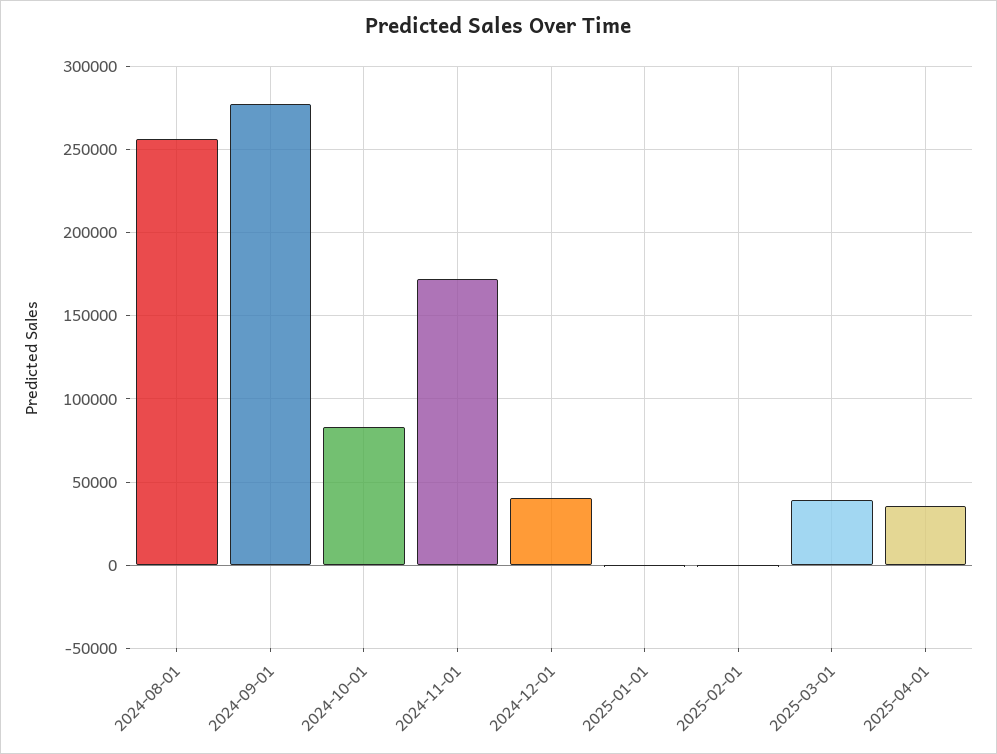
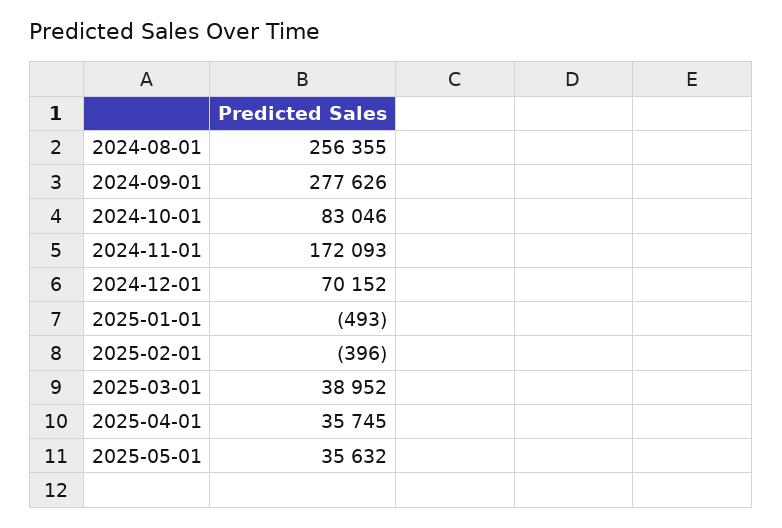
2024-12-01: 40000 -> 70152
2025-05-01: none -> 35632

